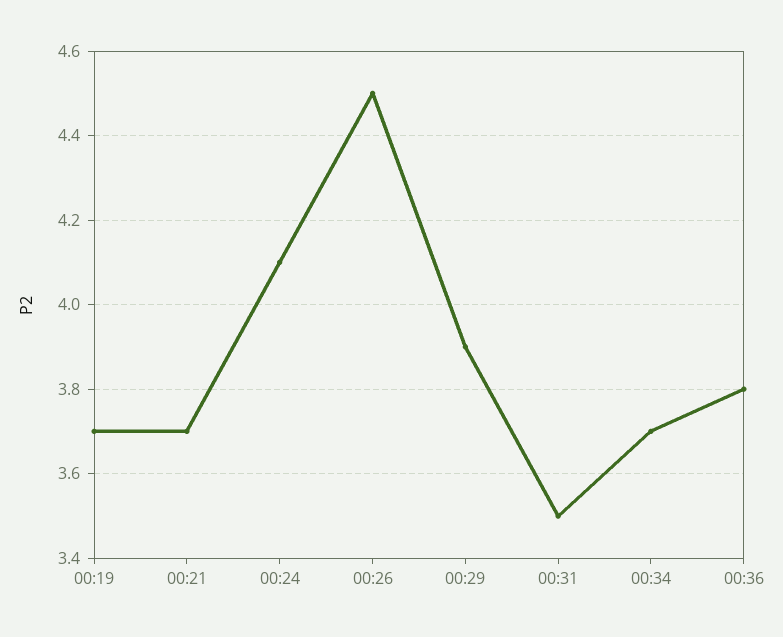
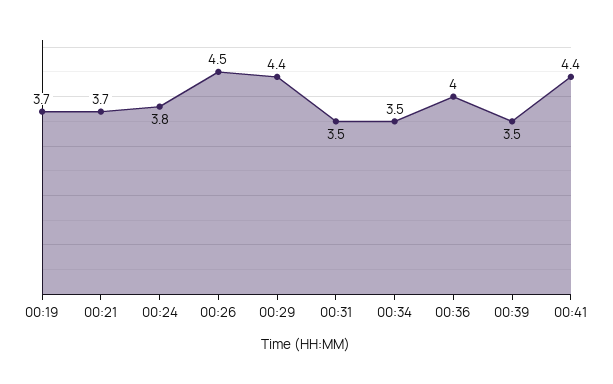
00:24: 4.1 -> 3.8
00:29: 3.9 -> 4.4
00:34: 3.7 -> 3.5
00:36: 3.8 -> 4
00:39: none -> 3.5
00:41: none -> 4.4

